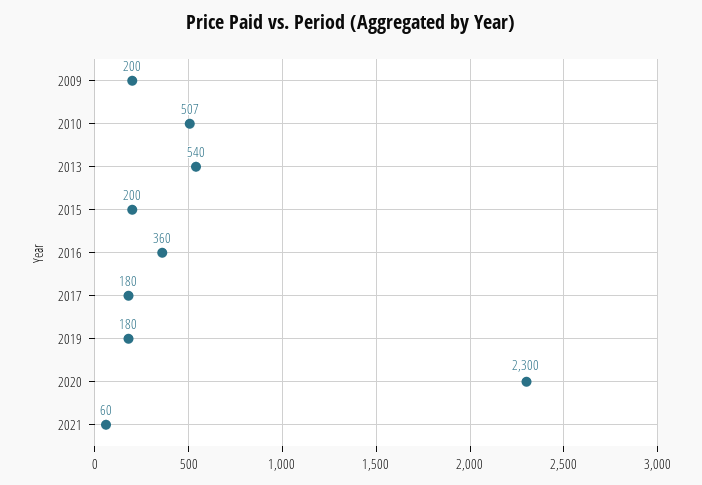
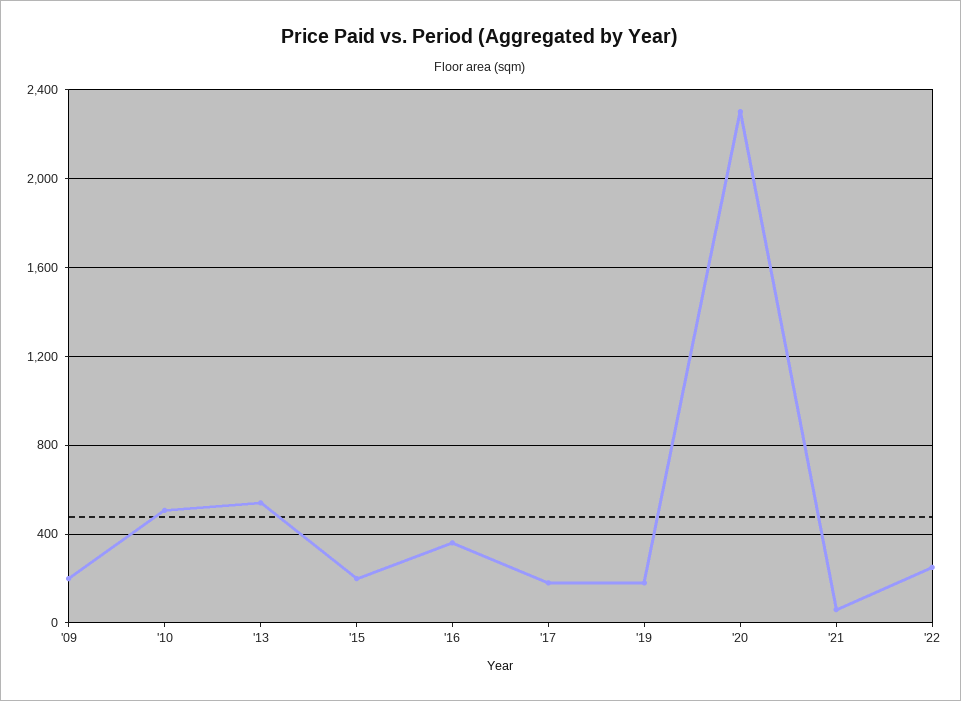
'22: none -> 250

